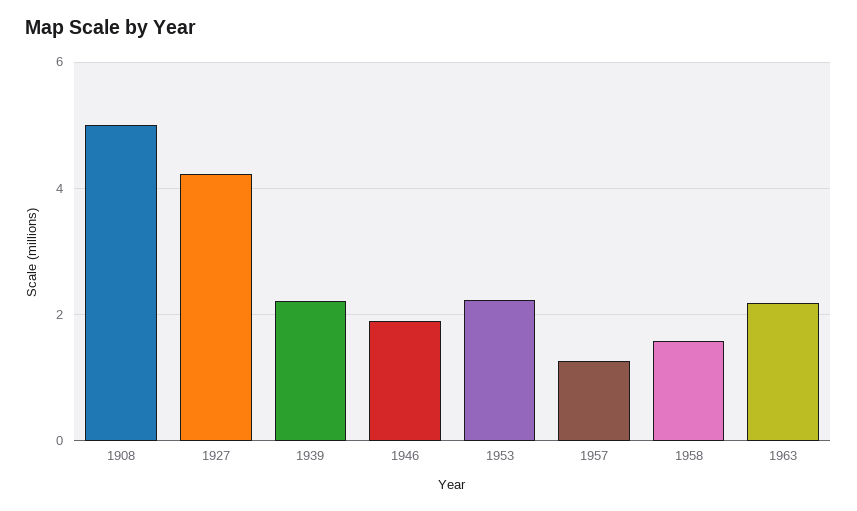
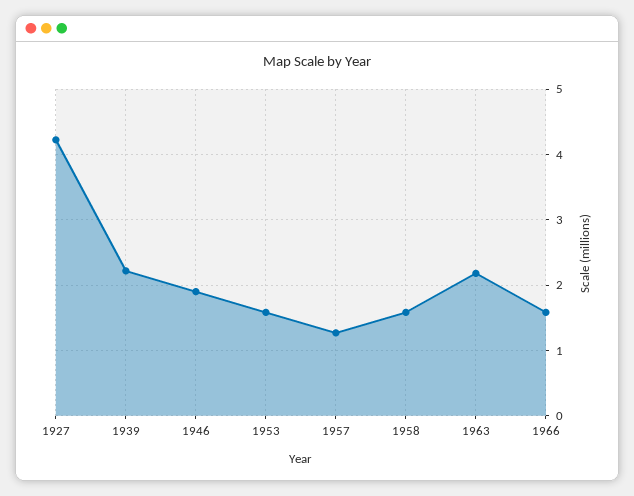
1908: 5 -> none
1953: 2.2 -> 1.6
1966: none -> 1.6

